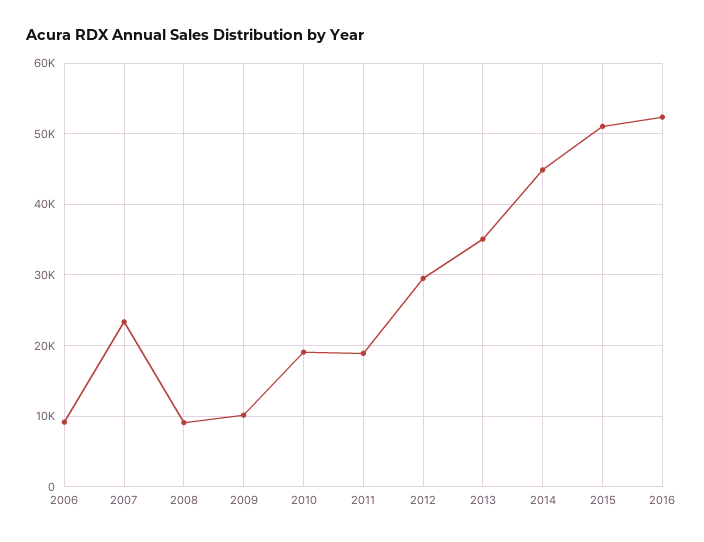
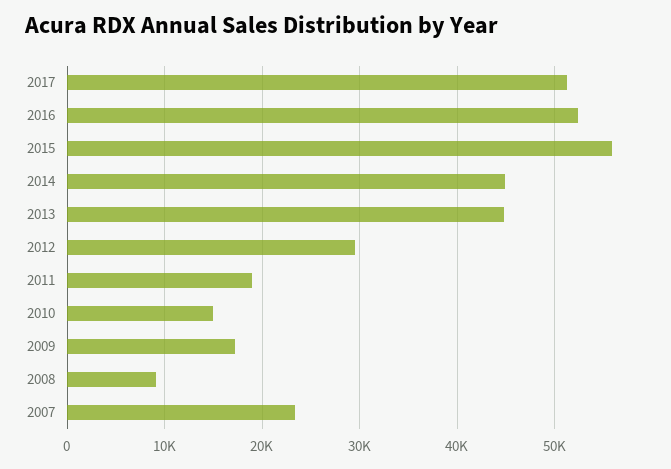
2006: 9000 -> none
2009: 10000 -> 17000
2010: 19000 -> 15000
2013: 35000 -> 45000
2015: 51000 -> 56000
2017: none -> 51000

